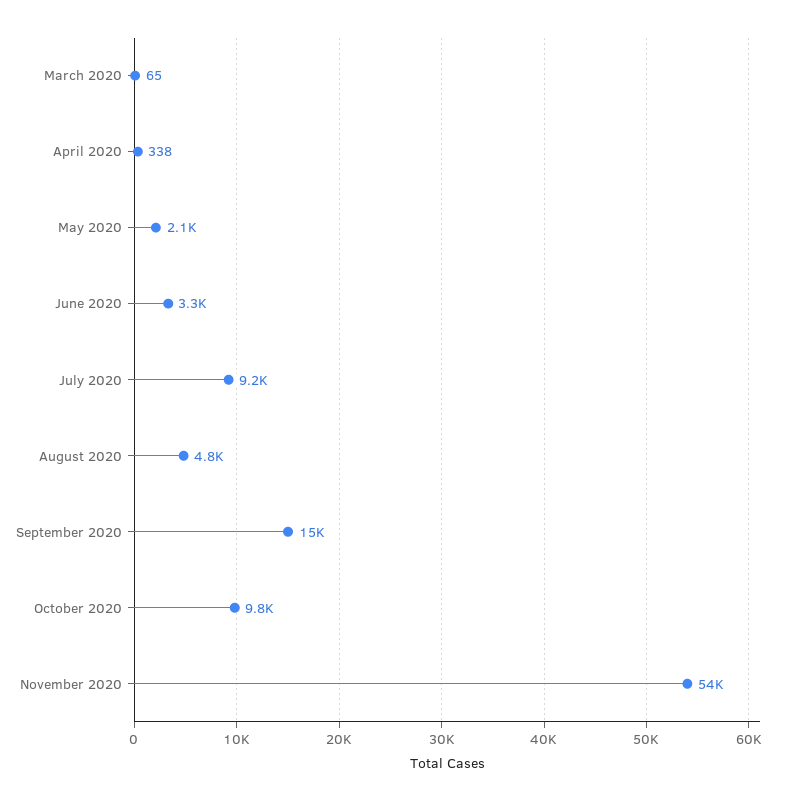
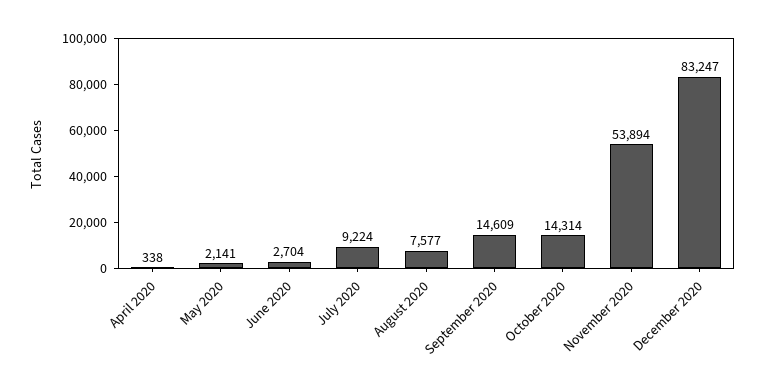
March 2020: 65 -> none
June 2020: 3300 -> 2704
August 2020: 4800 -> 7577
October 2020: 9800 -> 14314
December 2020: none -> 83247

